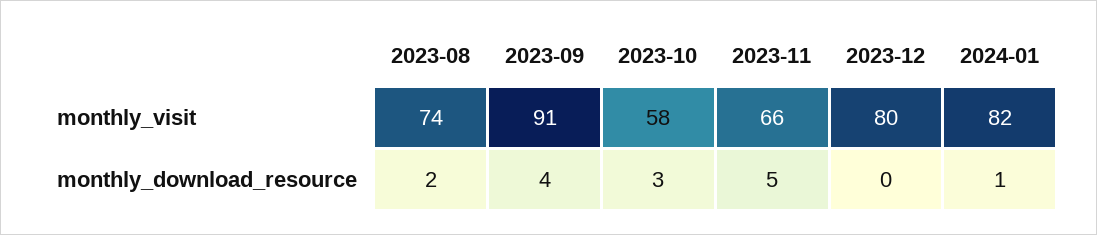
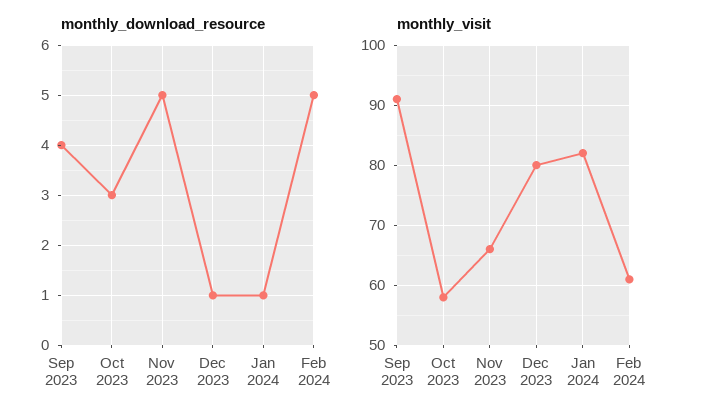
monthly_visit, 2023-08: 74 -> none
monthly_download_resource, 2023-08: 2 -> none
monthly_download_resource, 2023-12: 0 -> 1
monthly_download_resource, Feb 2024: none -> 5
monthly_visit, Feb 2024: none -> 61

